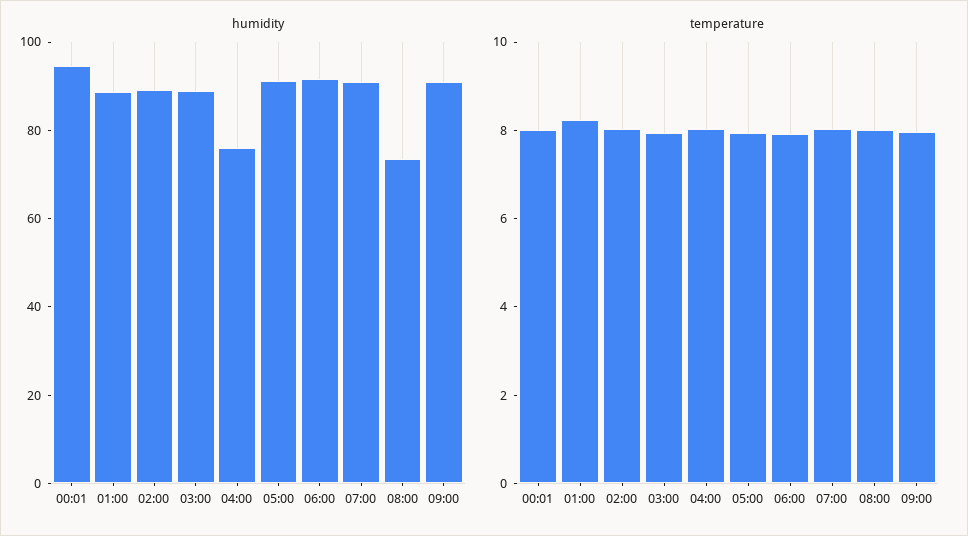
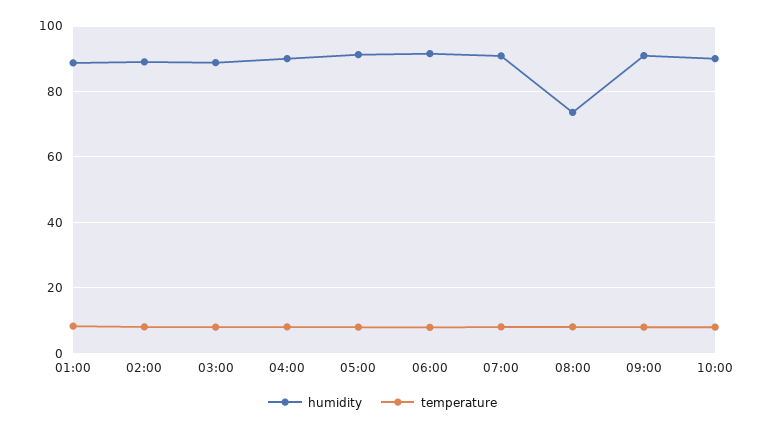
humidity, 00:01: 95 -> none
humidity, 04:00: 75 -> 90
temperature, 00:01: 8 -> none
humidity, 10:00: none -> 90
temperature, 10:00: none -> 8

